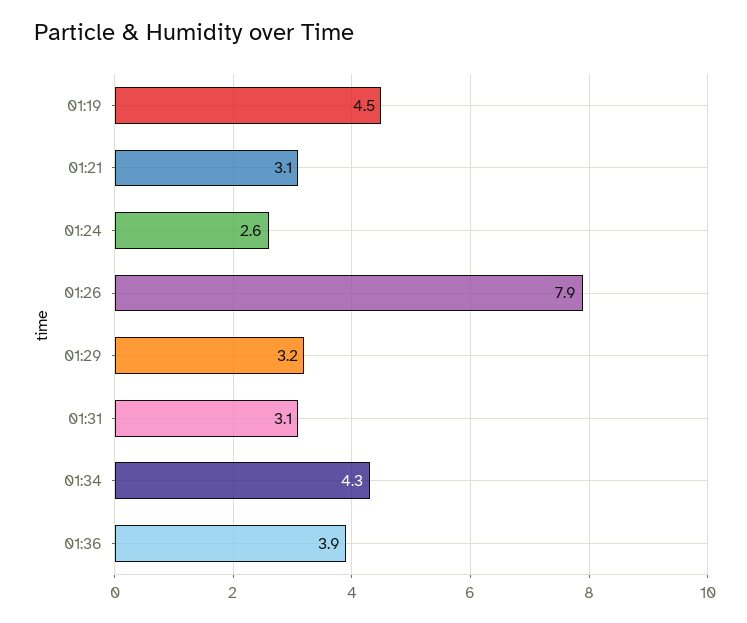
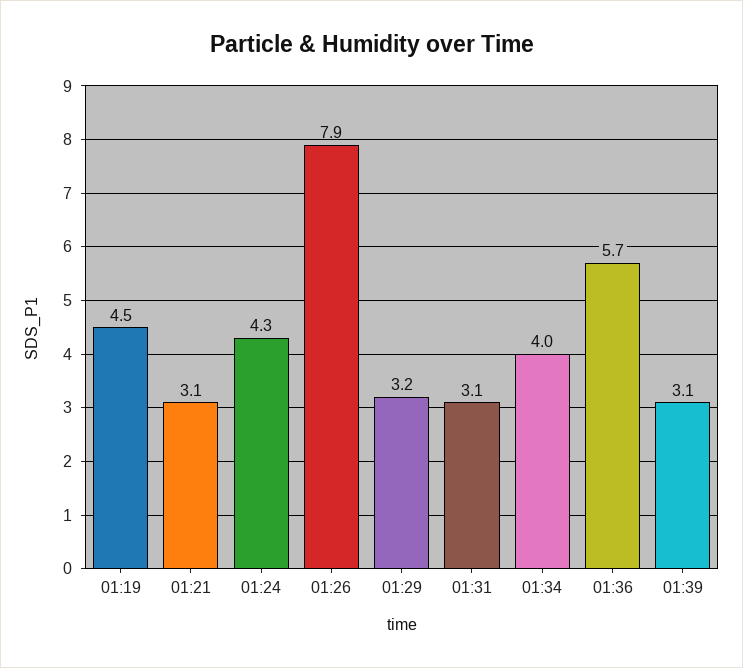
01:24: 2.6 -> 4.3
01:34: 4.3 -> 4
01:36: 3.9 -> 5.7
01:39: none -> 3.1

